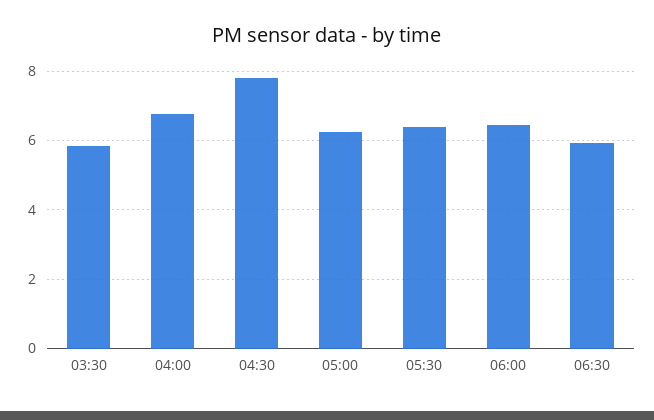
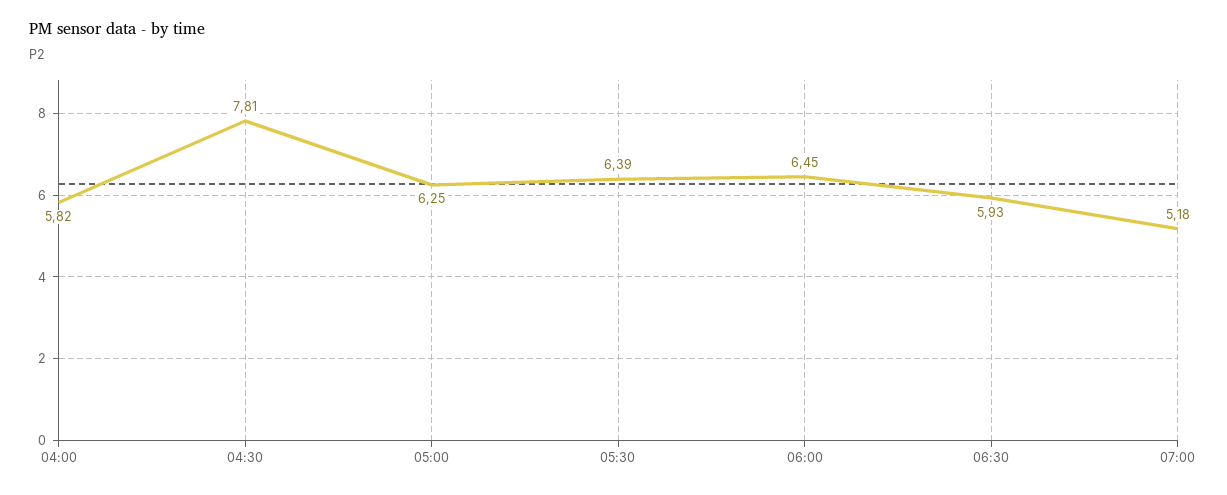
03:30: 5.8 -> none
04:00: 6.8 -> 5.82
07:00: none -> 5.18

